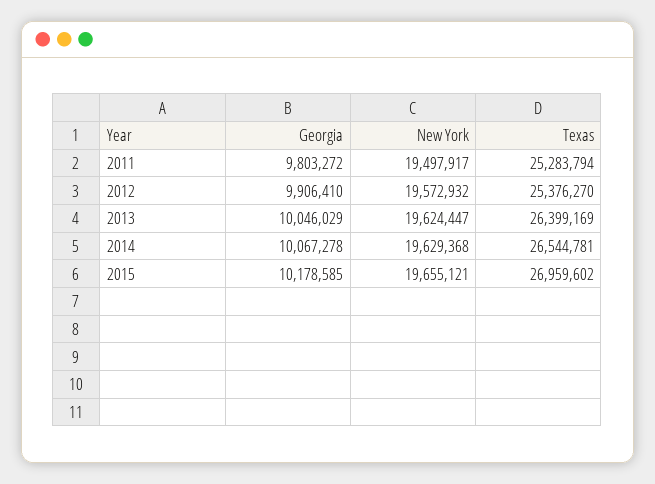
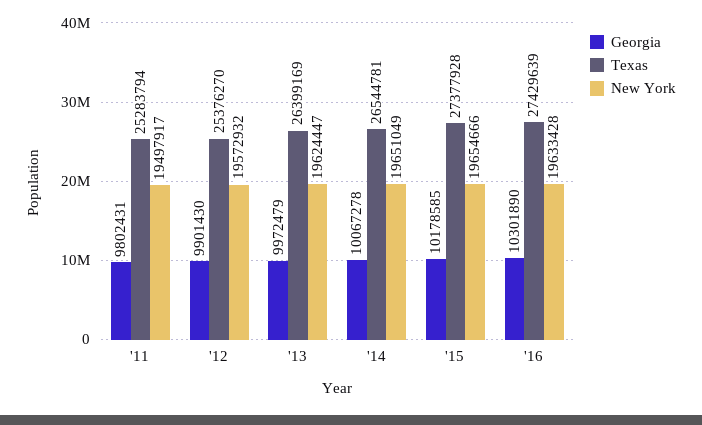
Georgia, 2011: 9803272 -> 9802431
Georgia, 2012: 9906410 -> 9901430
Georgia, 2013: 10046029 -> 9972479
New York, 2014: 19629368 -> 19651049
New York, 2015: 19655121 -> 19654666
Texas, 2015: 26959602 -> 27377928
Georgia, '16: none -> 10301890
Texas, '16: none -> 27429639
New York, '16: none -> 19633428

